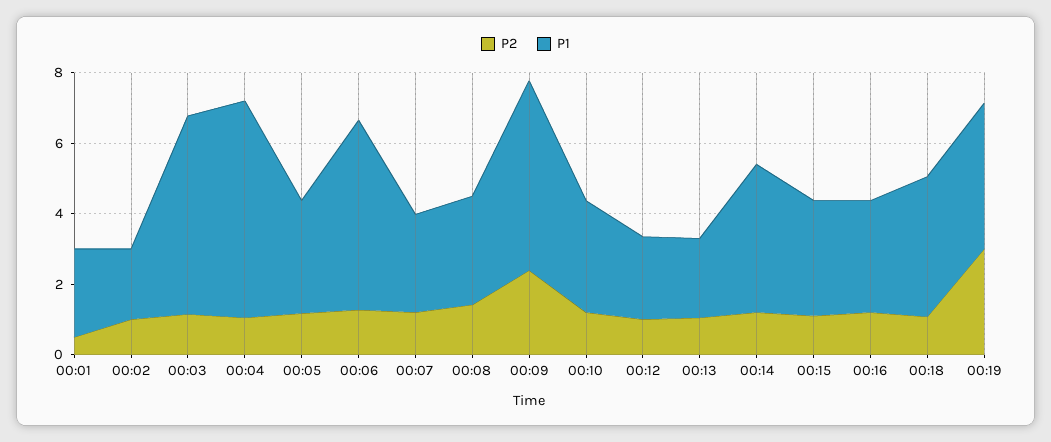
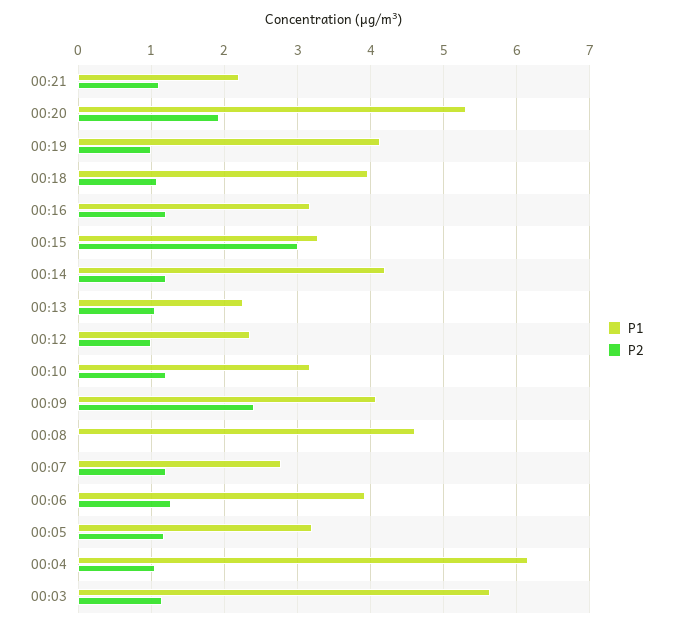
P2, 00:01: 0.5 -> none
P1, 00:01: 2.5 -> none
P2, 00:02: 1 -> none
P1, 00:02: 2 -> none
P1, 00:06: 5.5 -> 3.9
P2, 00:08: 1.5 -> 0
P1, 00:08: 3 -> 4.6
P1, 00:09: 5.5 -> 4.1
P2, 00:15: 1 -> 3
P2, 00:19: 3 -> 1
P1, 00:21: none -> 2.2
P2, 00:21: none -> 1.1
P1, 00:20: none -> 5.3
P2, 00:20: none -> 1.9

